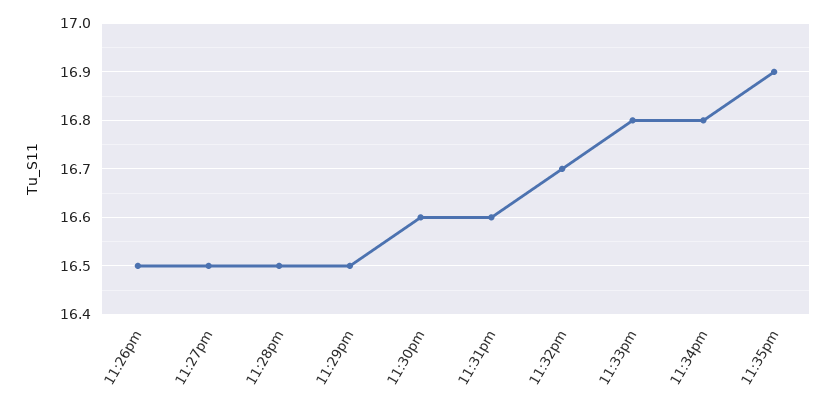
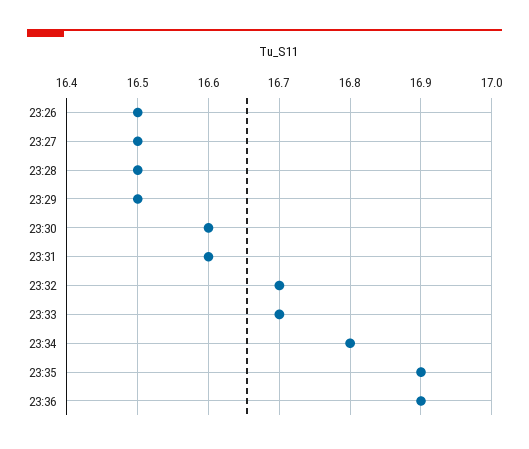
11:33pm: 16.8 -> 16.7
23:36: none -> 16.9

